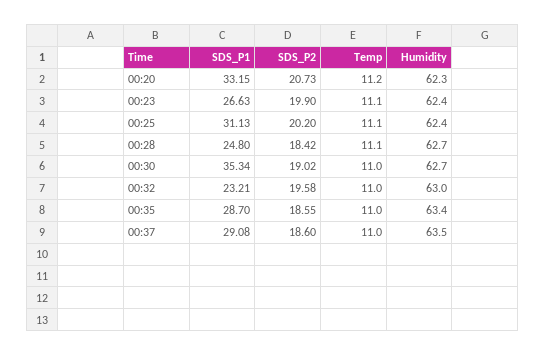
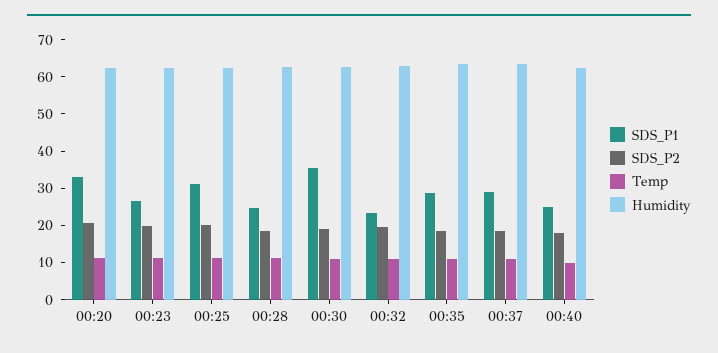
SDS_P1, 00:40: none -> 25
SDS_P2, 00:40: none -> 17.5
Temp, 00:40: none -> 10
Humidity, 00:40: none -> 62.5

